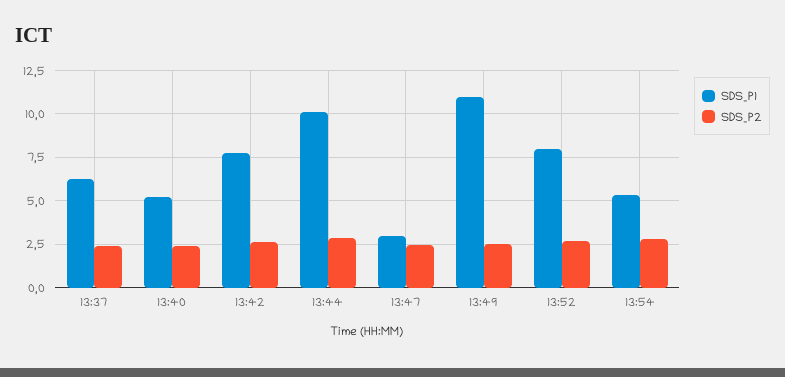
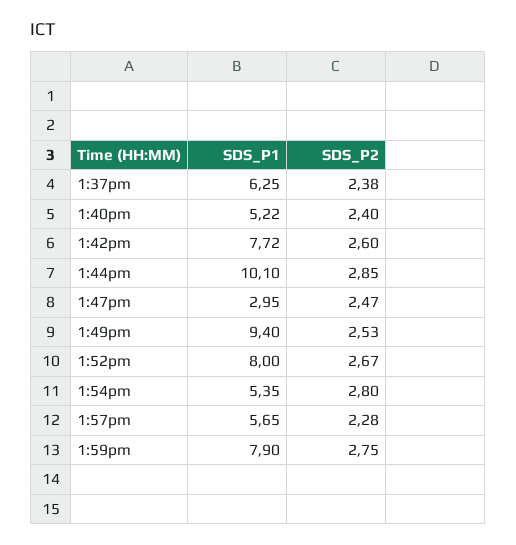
SDS_P1, 13:49: 11 -> 9.4
SDS_P1, 1:57pm: none -> 5.65
SDS_P2, 1:57pm: none -> 2.28
SDS_P1, 1:59pm: none -> 7.9
SDS_P2, 1:59pm: none -> 2.75

